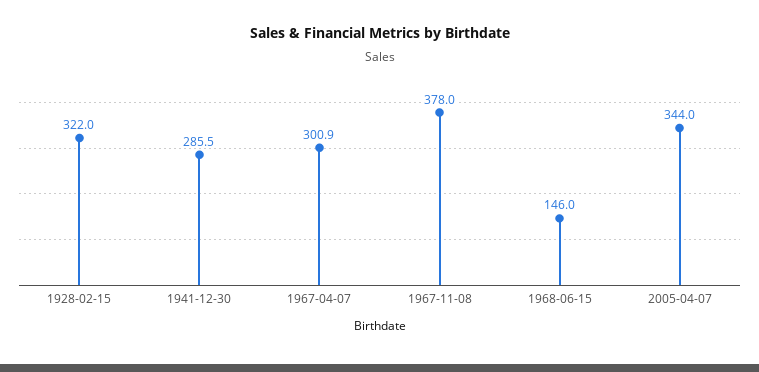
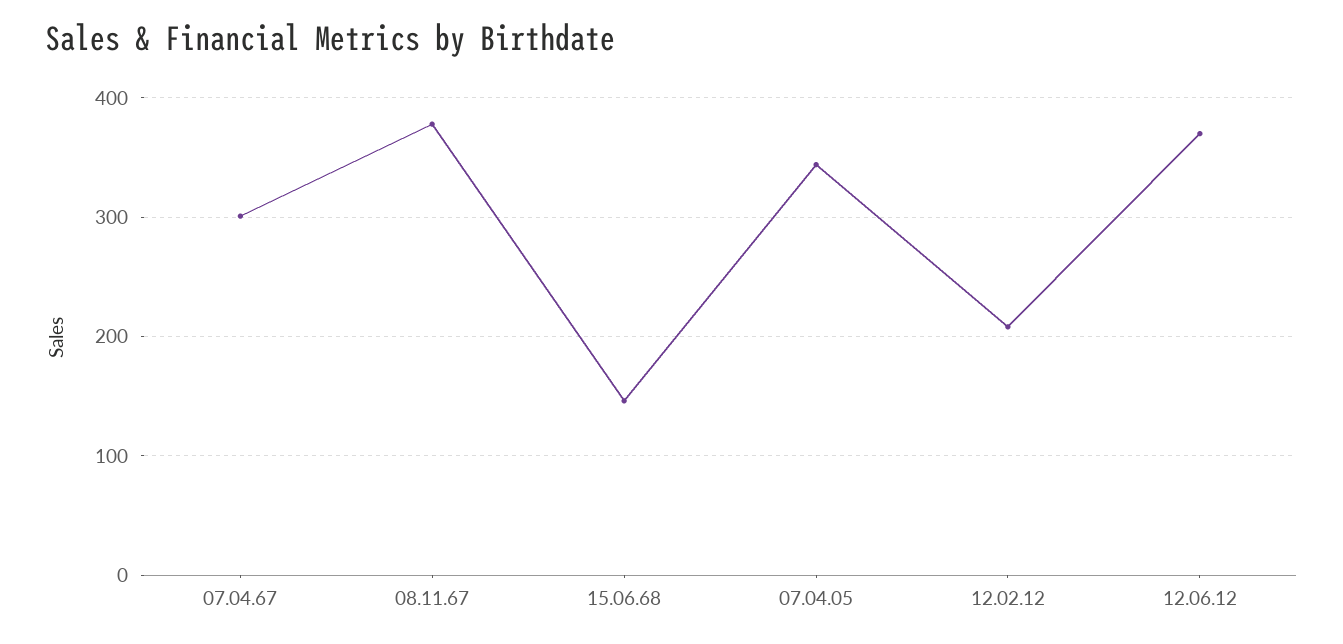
1928-02-15: 322 -> none
1941-12-30: 285.5 -> none
12.02.12: none -> 210
12.06.12: none -> 370

